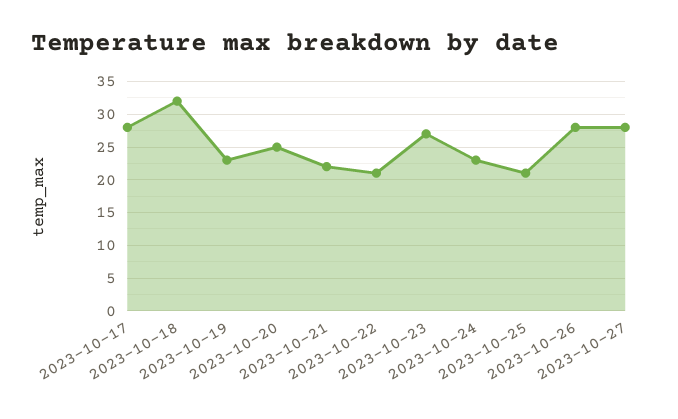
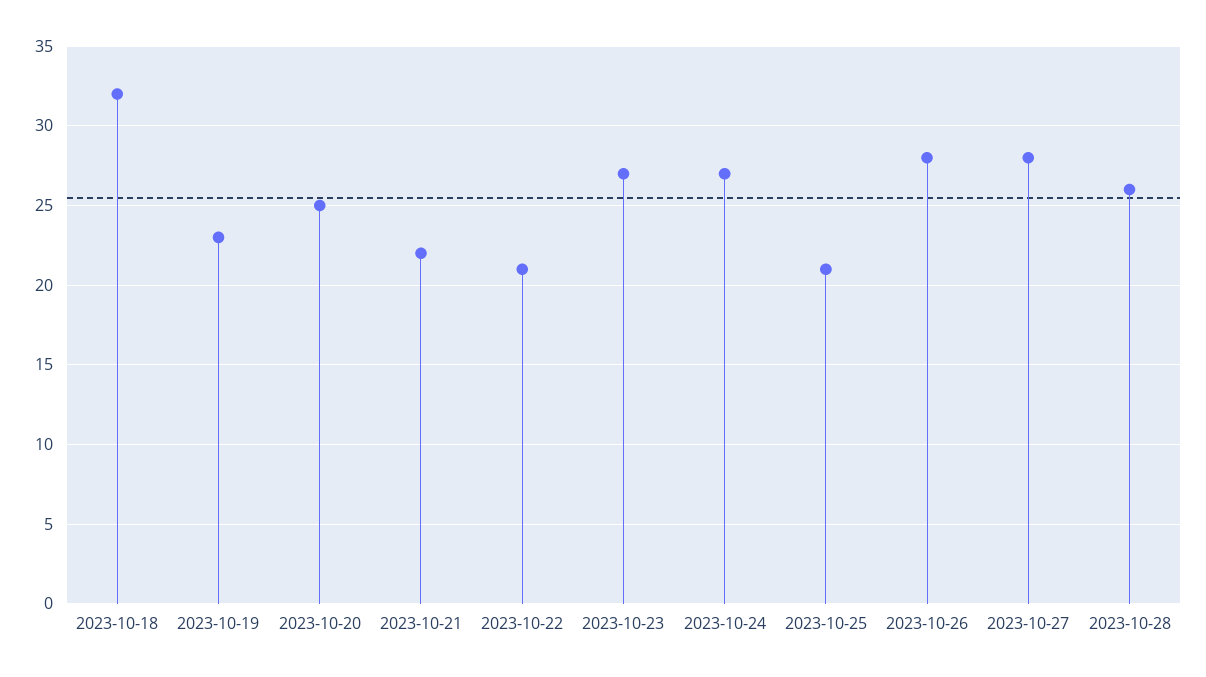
2023-10-17: 28 -> none
2023-10-24: 23 -> 27
2023-10-28: none -> 26

